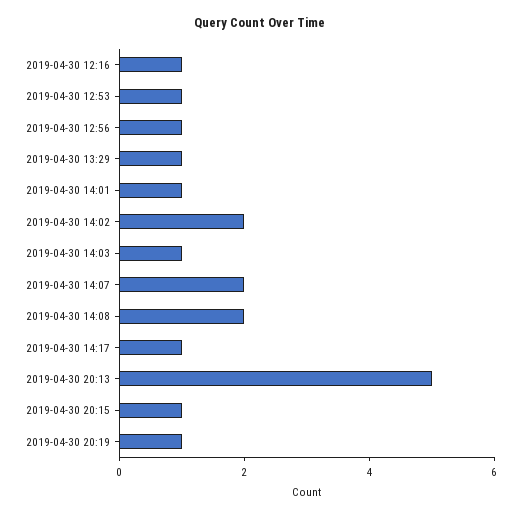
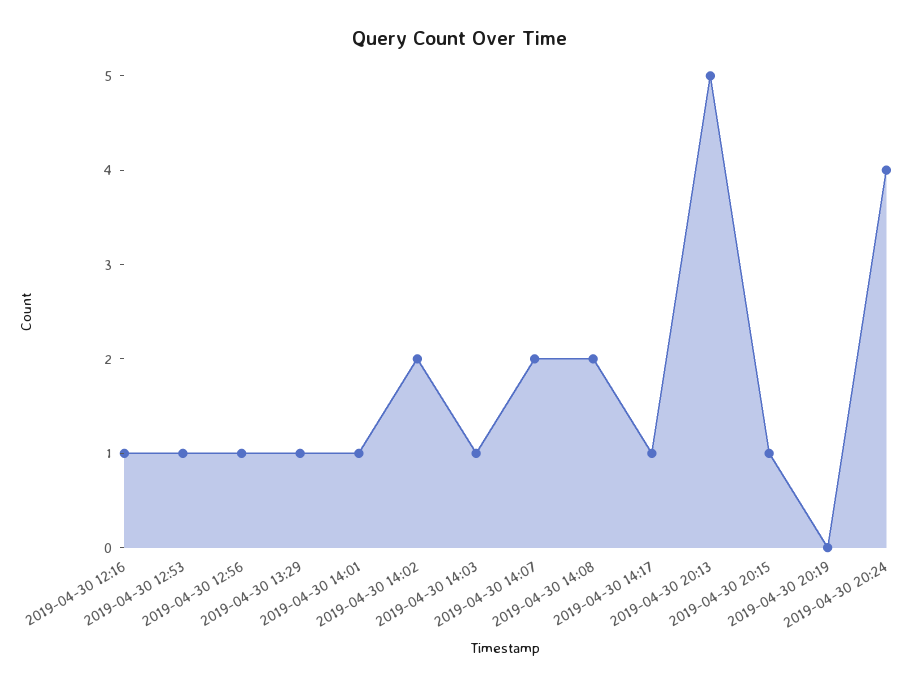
2019-04-30 20:19: 1 -> 0
2019-04-30 20:24: none -> 4

